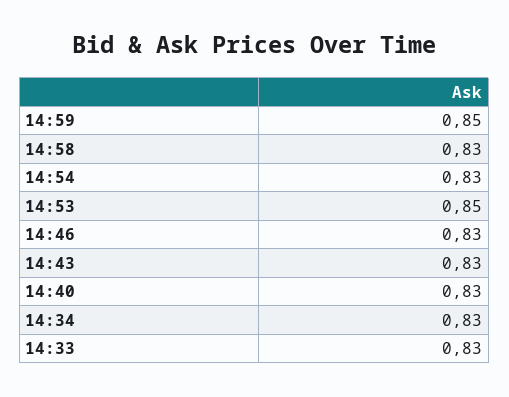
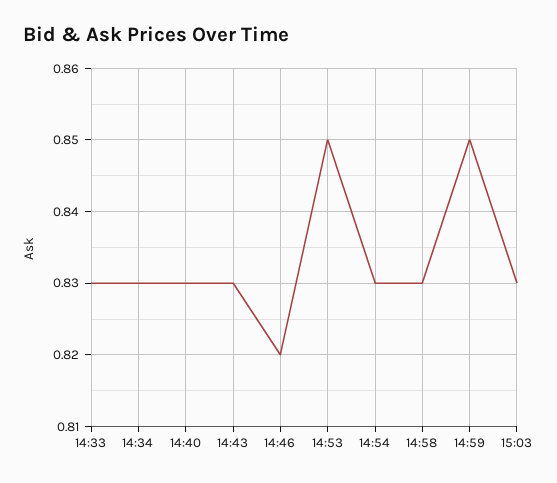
14:46: 0.83 -> 0.82
15:03: none -> 0.83

